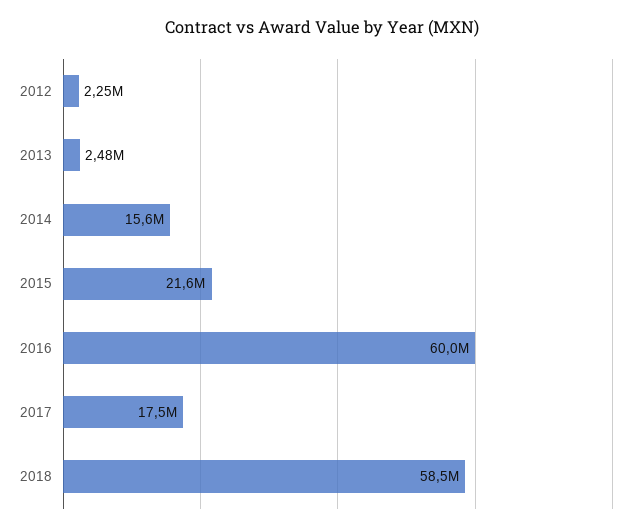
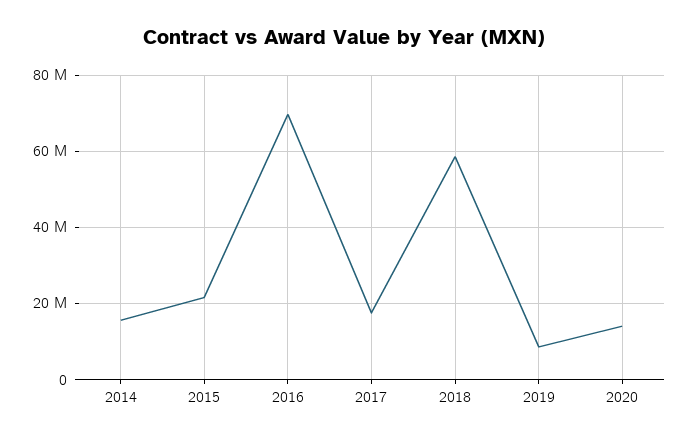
2012: 2250000 -> none
2013: 2480000 -> none
2016: 60000000 -> 70000000
2019: none -> 8000000
2020: none -> 14000000

